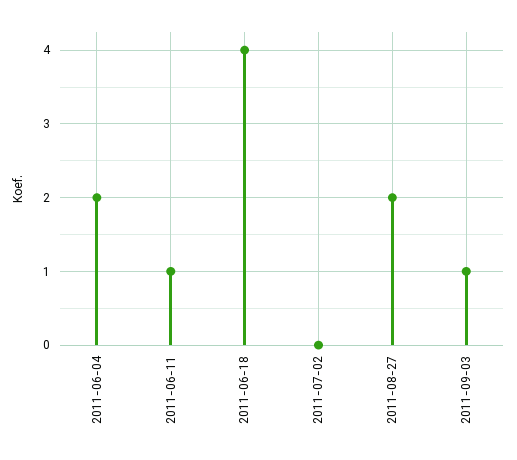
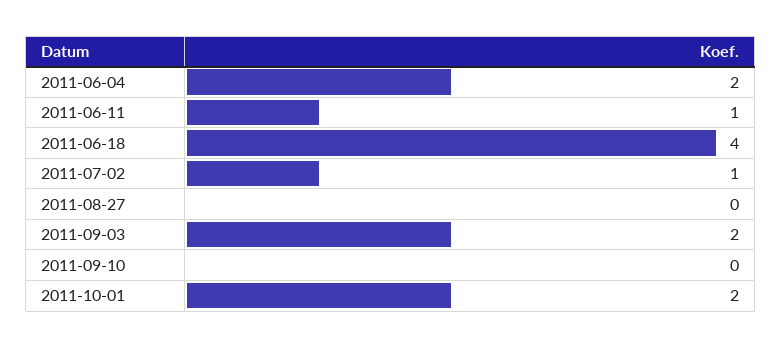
2011-07-02: 0 -> 1
2011-08-27: 2 -> 0
2011-09-03: 1 -> 2
2011-09-10: none -> 0
2011-10-01: none -> 2

